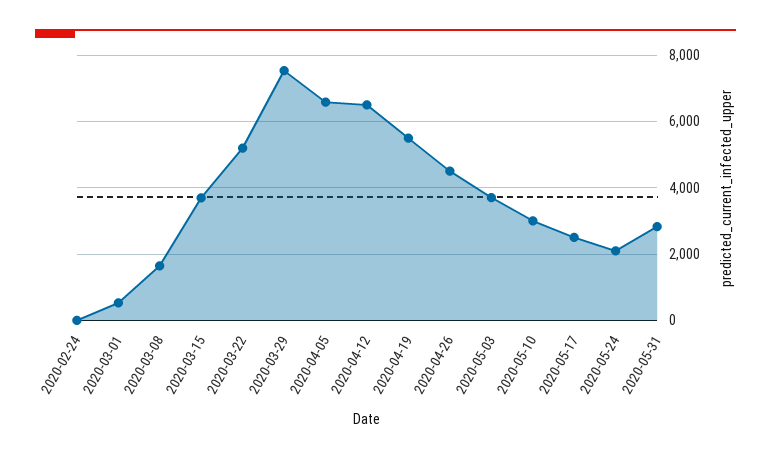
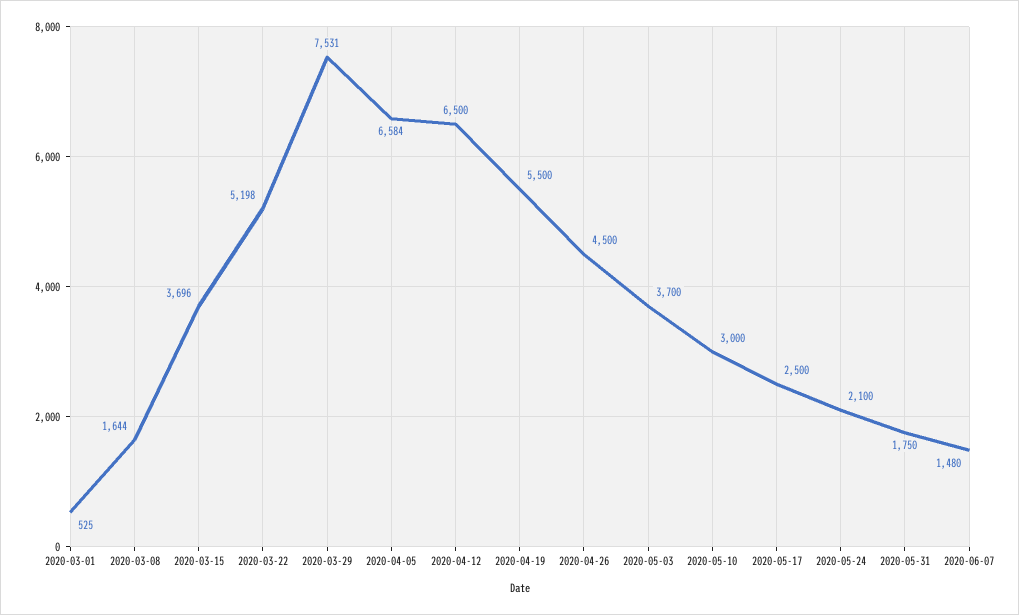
2020-02-24: 0 -> none
2020-05-31: 2800 -> 1750
2020-06-07: none -> 1480

